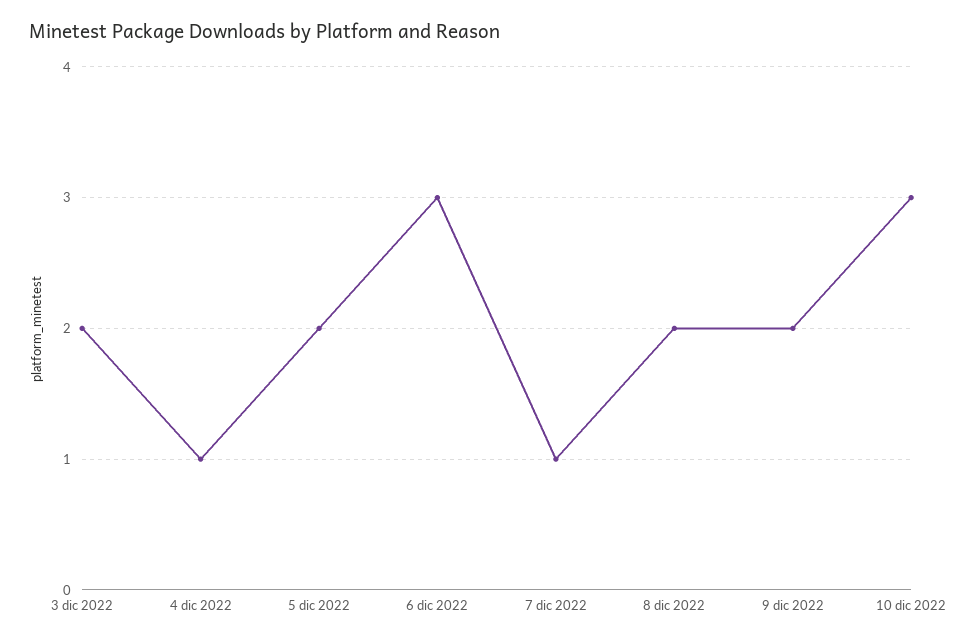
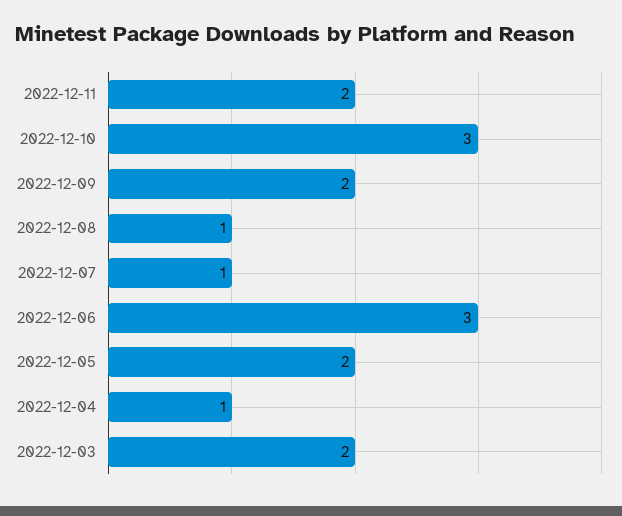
8 dic 2022: 2 -> 1
2022-12-11: none -> 2

